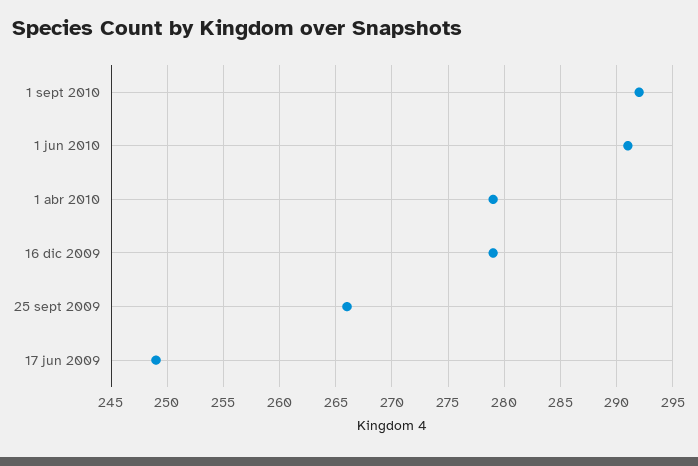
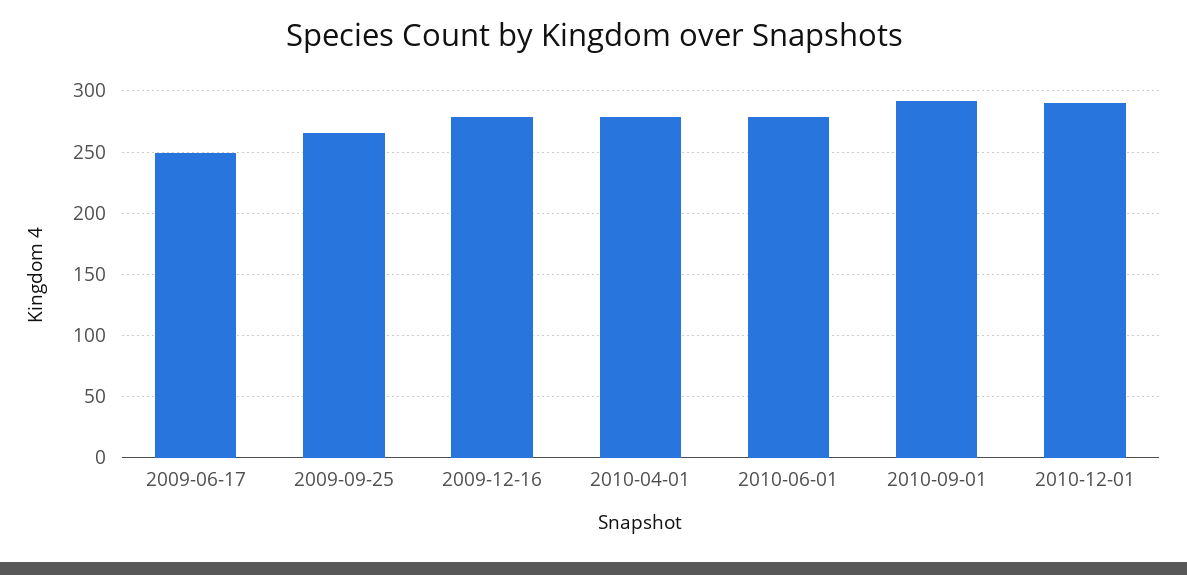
1 jun 2010: 291 -> 280
2010-12-01: none -> 290

